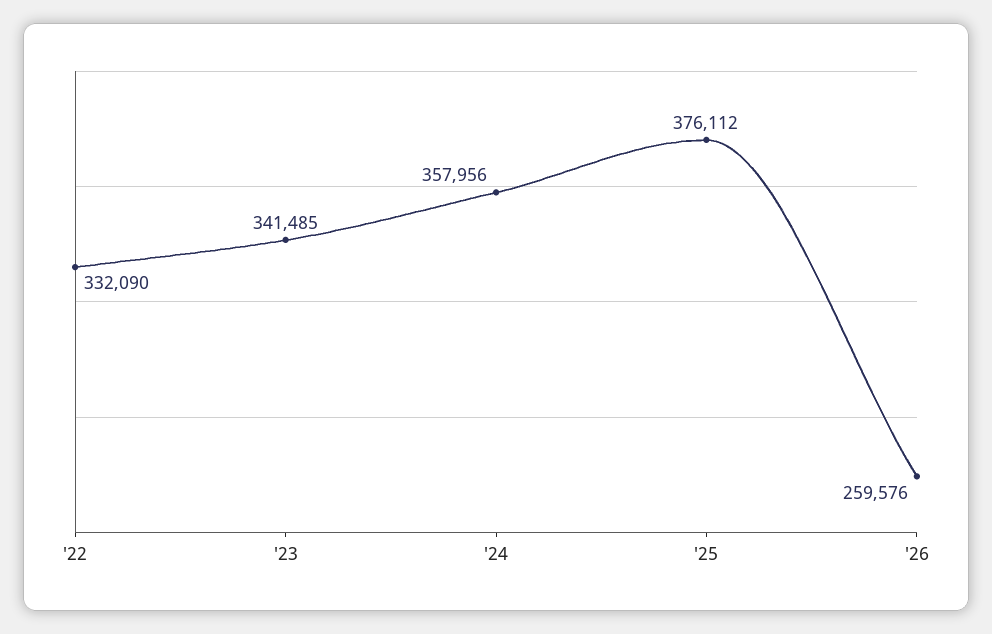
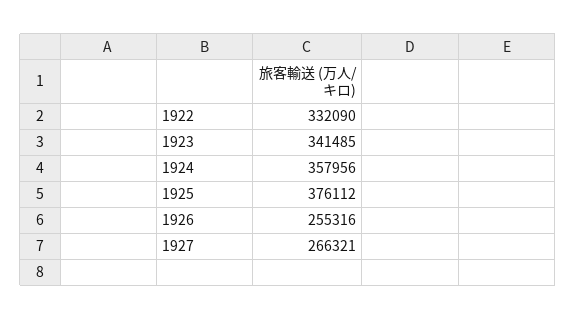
'26: 259576 -> 255316
1927: none -> 266321

